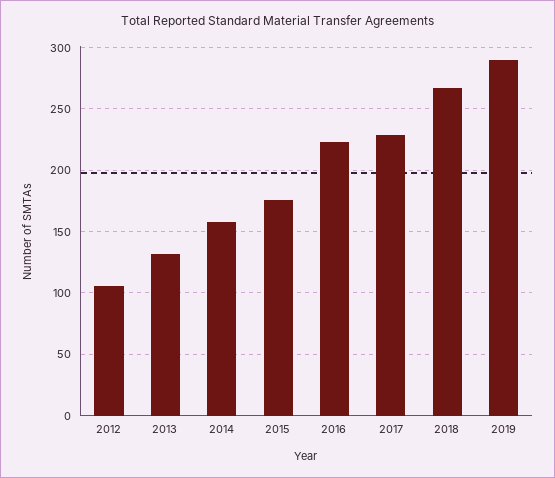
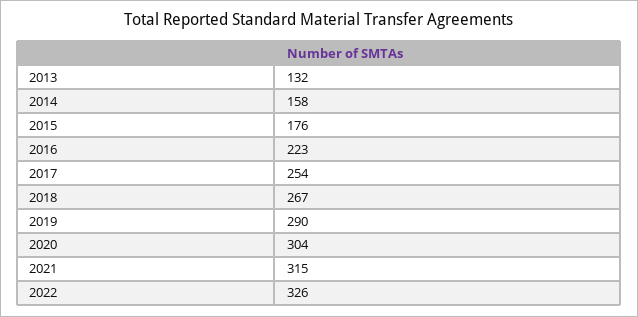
2012: 105 -> none
2017: 230 -> 254
2020: none -> 304
2021: none -> 315
2022: none -> 326

